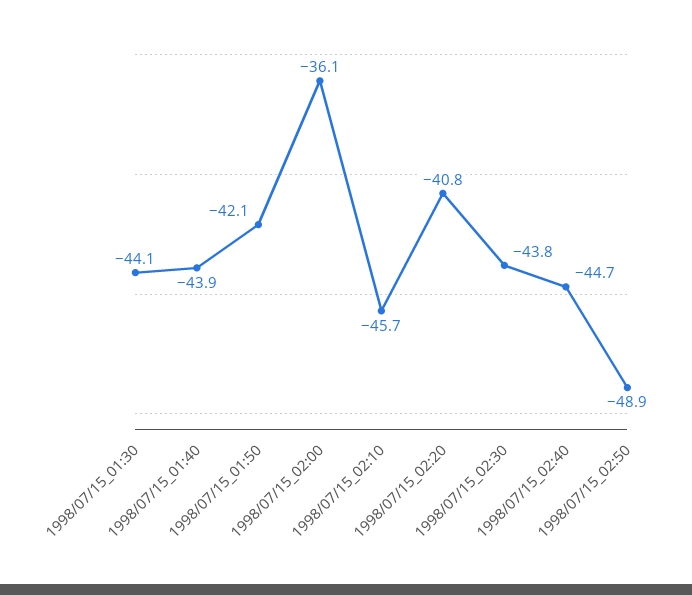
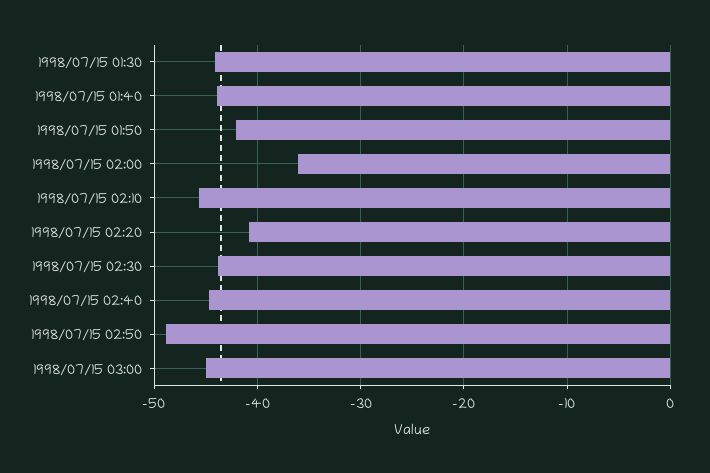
1998/07/15 03:00: none -> -45

